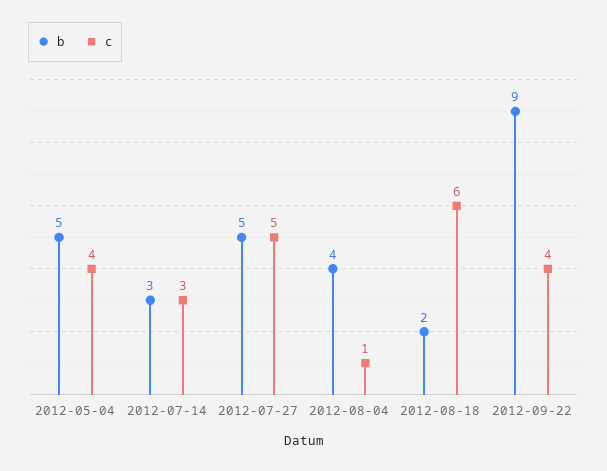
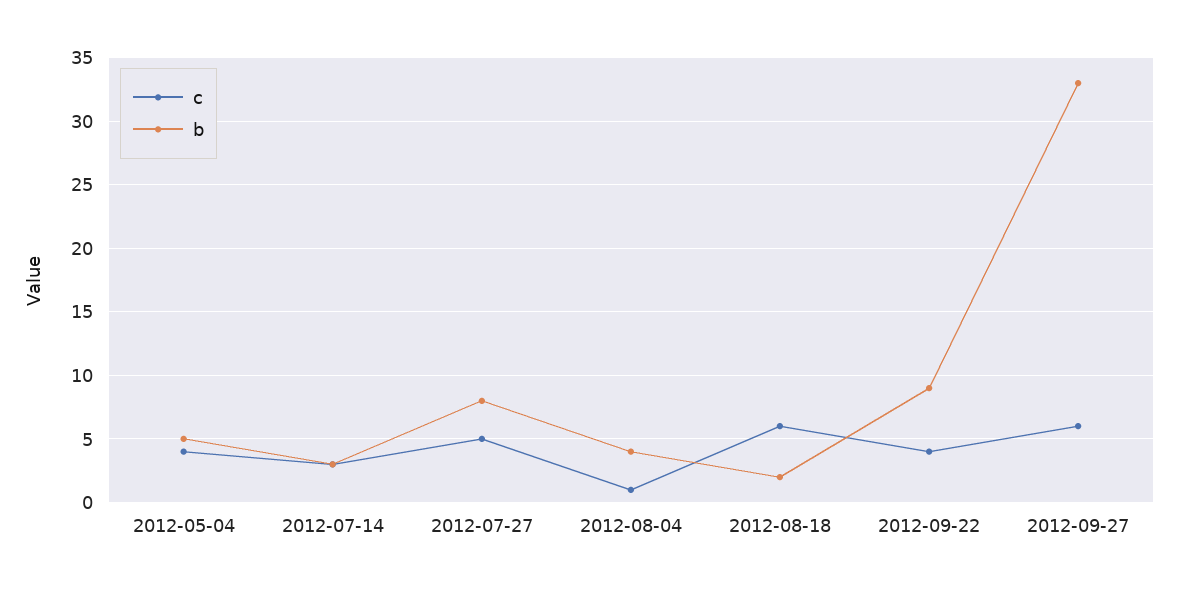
b, 2012-07-27: 5 -> 8
c, 2012-09-27: none -> 6
b, 2012-09-27: none -> 33

